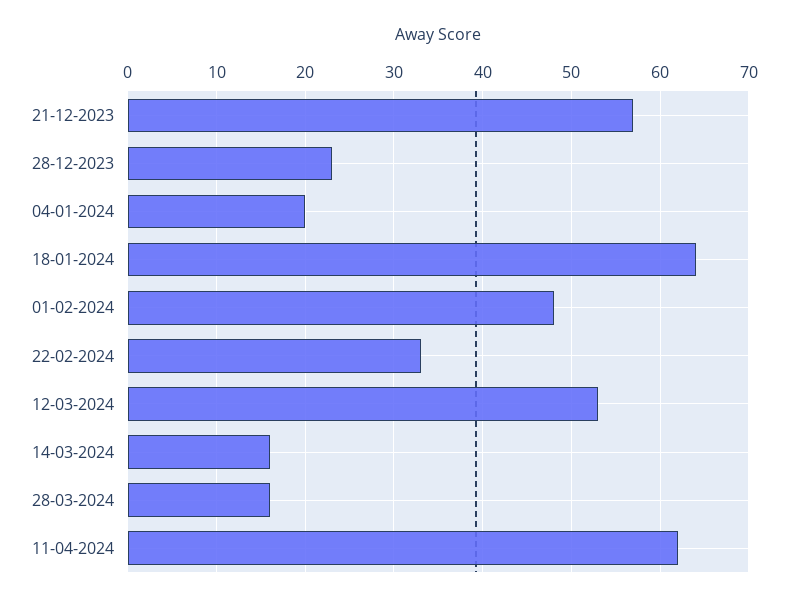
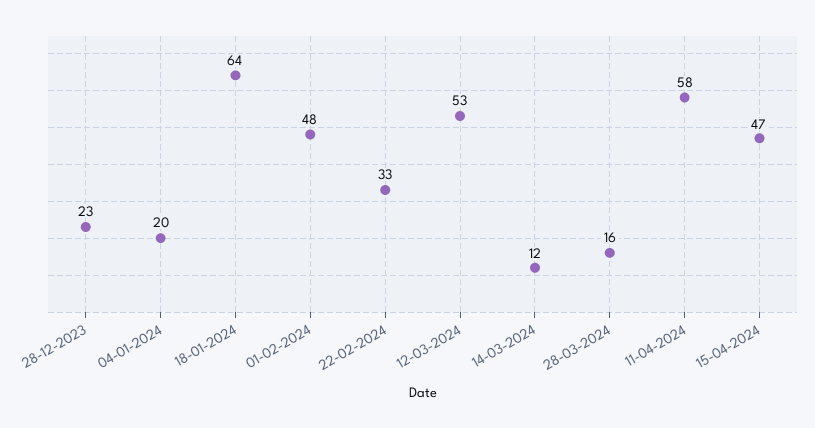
21-12-2023: 57 -> none
14-03-2024: 16 -> 12
11-04-2024: 62 -> 58
15-04-2024: none -> 47

